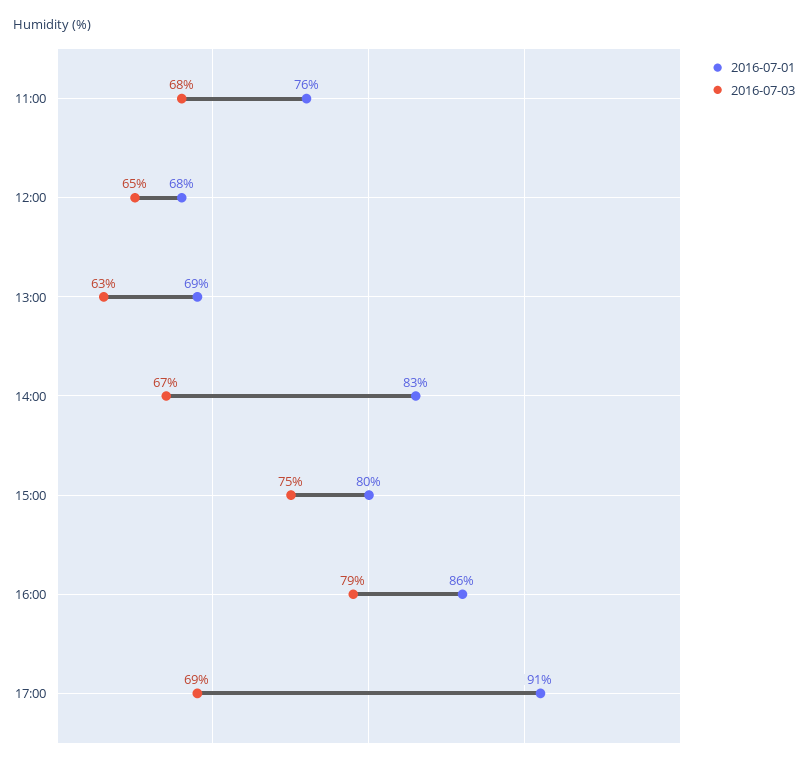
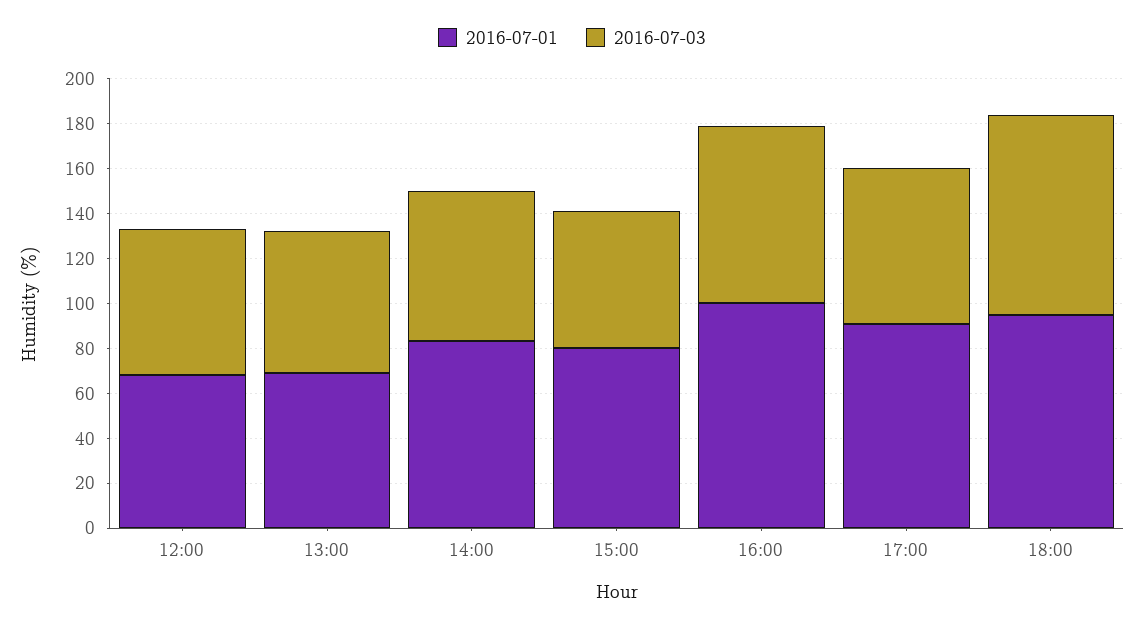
2016-07-01, 11:00: 76 -> none
2016-07-03, 11:00: 68 -> none
2016-07-03, 15:00: 75 -> 60
2016-07-01, 16:00: 86 -> 100
2016-07-01, 18:00: none -> 95
2016-07-03, 18:00: none -> 90

